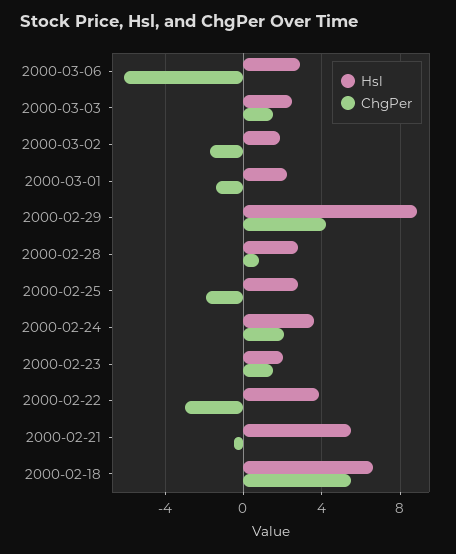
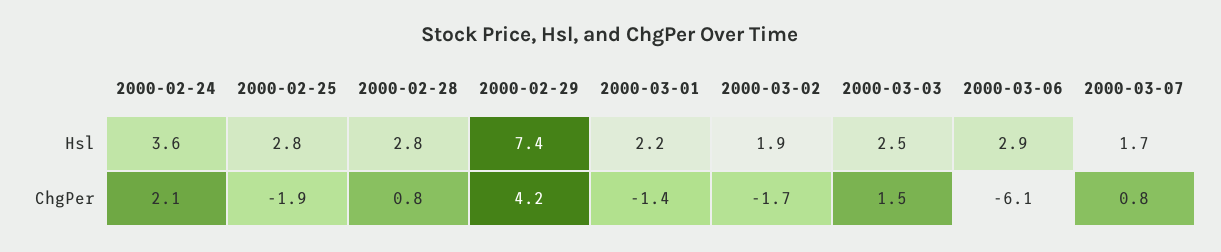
Hsl, 2000-02-29: 9 -> 7.4
Hsl, 2000-02-23: 2 -> none
ChgPer, 2000-02-23: 1.5 -> none
Hsl, 2000-02-22: 4 -> none
ChgPer, 2000-02-22: -3 -> none
Hsl, 2000-02-21: 5.5 -> none
ChgPer, 2000-02-21: -0.5 -> none
Hsl, 2000-02-18: 6.5 -> none
ChgPer, 2000-02-18: 5.5 -> none
Hsl, 2000-03-07: none -> 1.7
ChgPer, 2000-03-07: none -> 0.8

